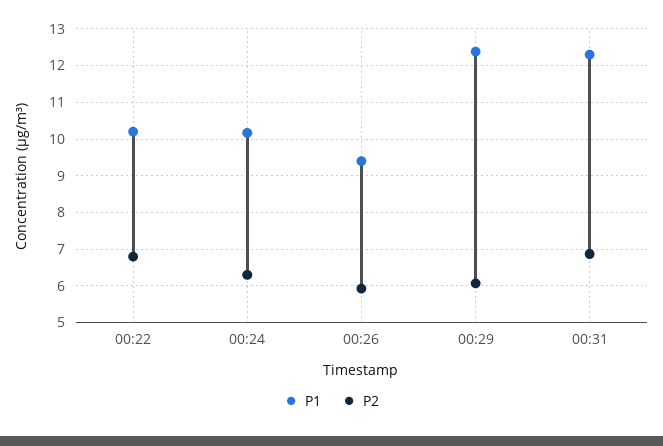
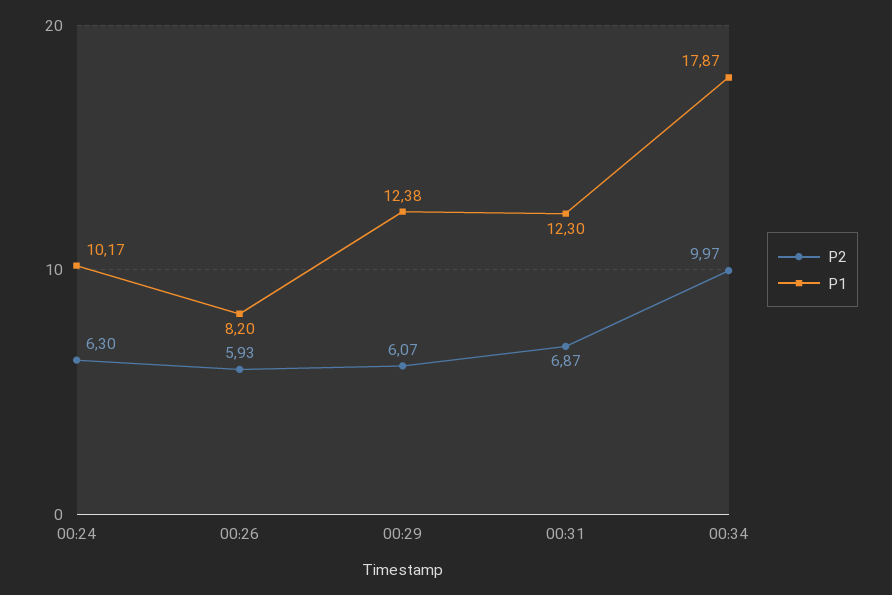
P1, 00:22: 10.2 -> none
P2, 00:22: 6.8 -> none
P1, 00:26: 9.4 -> 8.2
P2, 00:34: none -> 9.97
P1, 00:34: none -> 17.87

